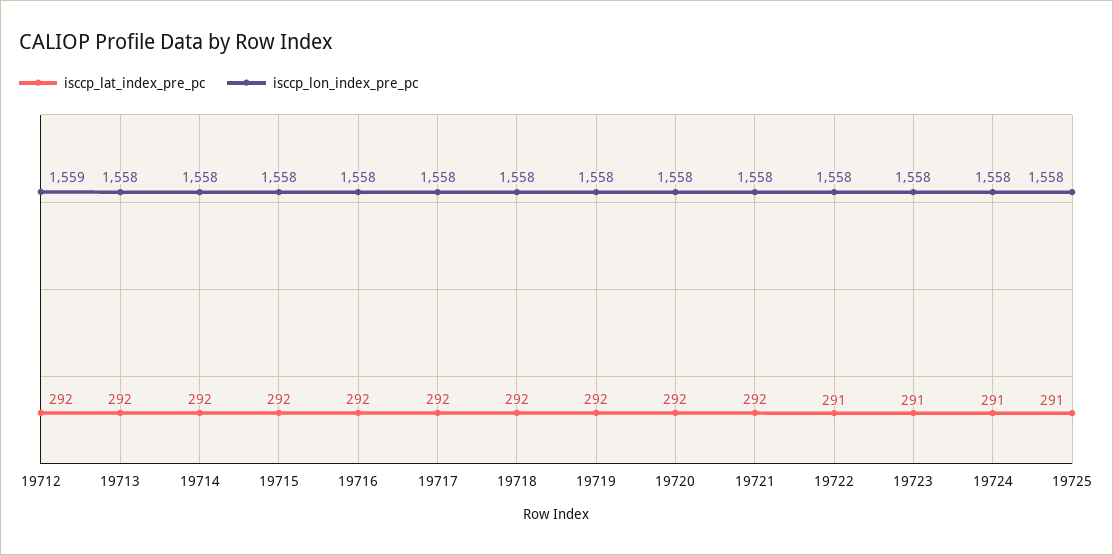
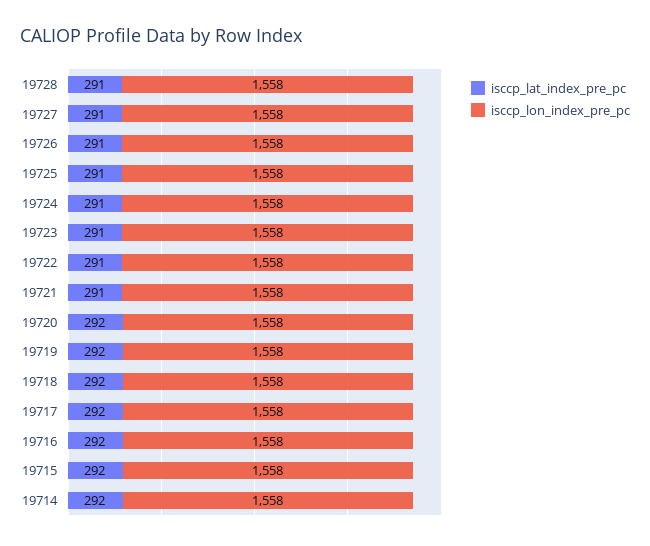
isccp_lat_index_pre_pc, 19712: 292 -> none
isccp_lon_index_pre_pc, 19712: 1559 -> none
isccp_lat_index_pre_pc, 19713: 292 -> none
isccp_lon_index_pre_pc, 19713: 1558 -> none
isccp_lat_index_pre_pc, 19721: 292 -> 291
isccp_lat_index_pre_pc, 19728: none -> 291
isccp_lon_index_pre_pc, 19728: none -> 1558
isccp_lat_index_pre_pc, 19727: none -> 291
isccp_lon_index_pre_pc, 19727: none -> 1558
isccp_lat_index_pre_pc, 19726: none -> 291
isccp_lon_index_pre_pc, 19726: none -> 1558

